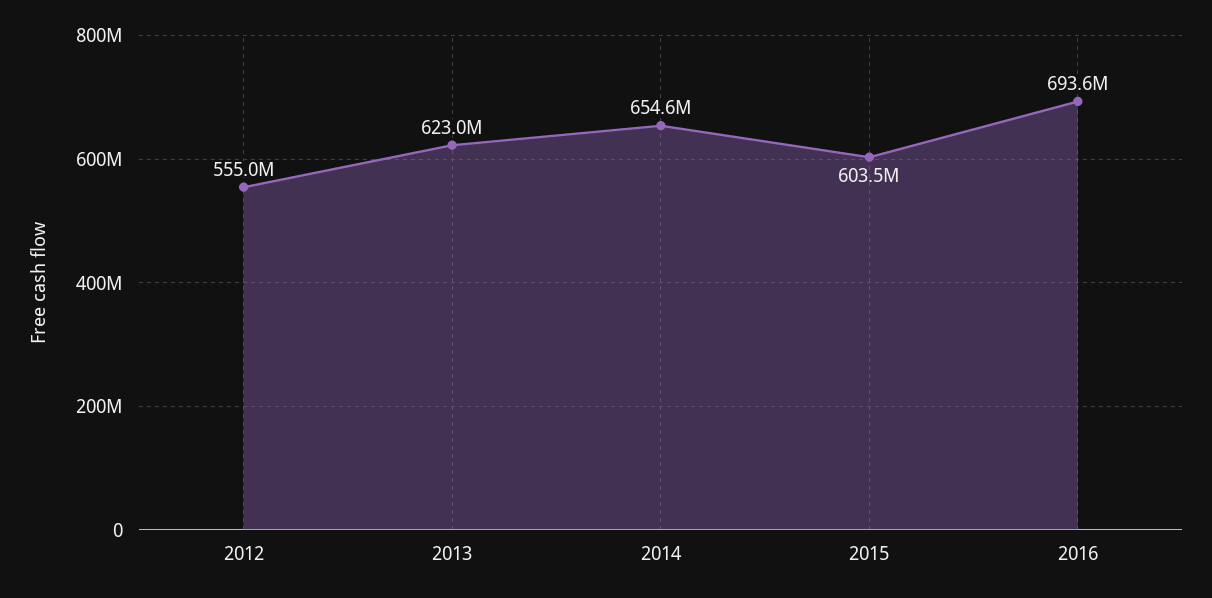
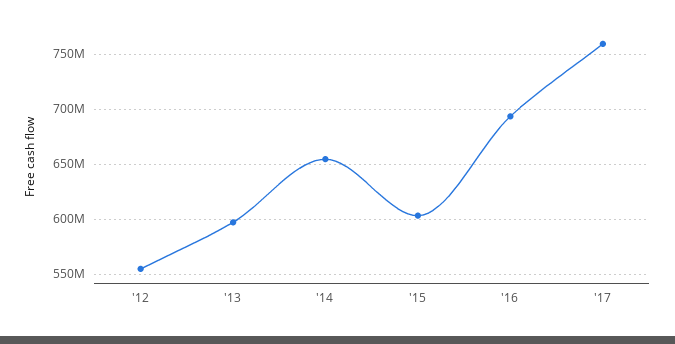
2013: 623000000 -> 600000000
'17: none -> 760000000

